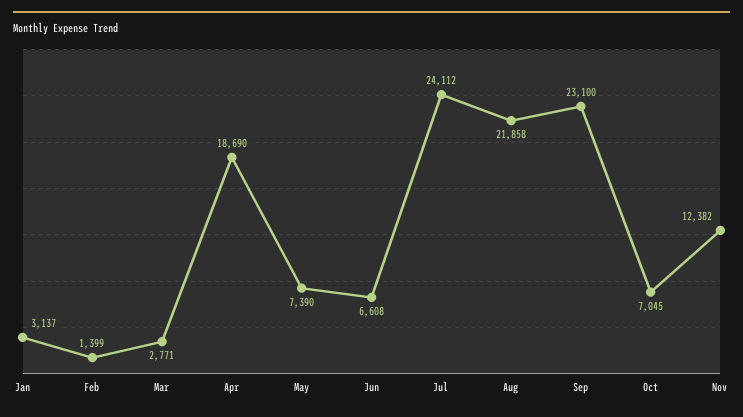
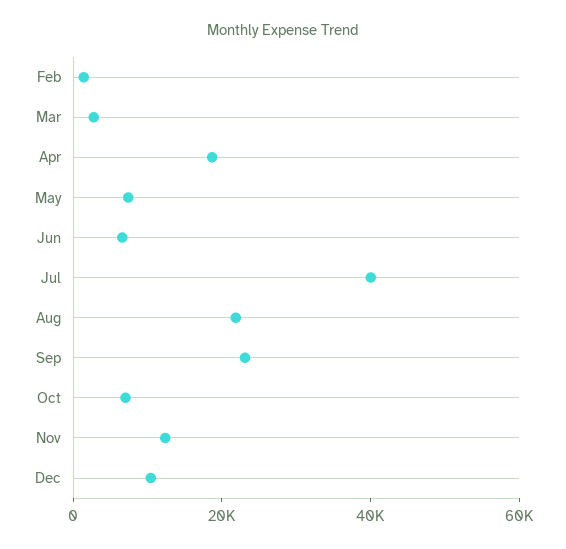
Jan: 3137 -> none
Jul: 24112 -> 40000
Dec: none -> 10000

